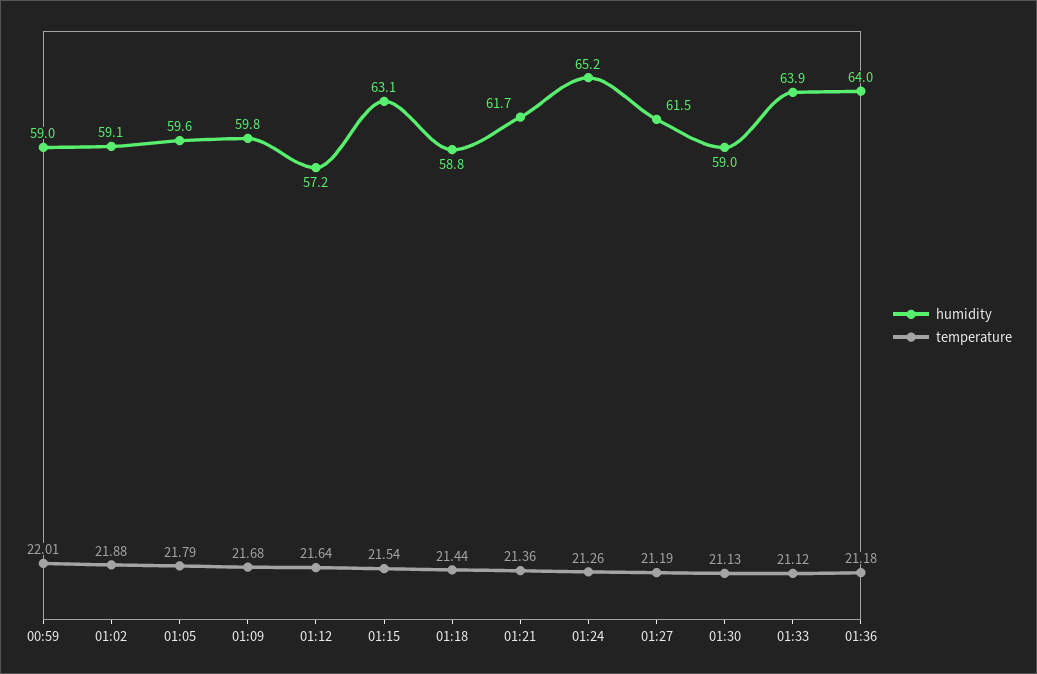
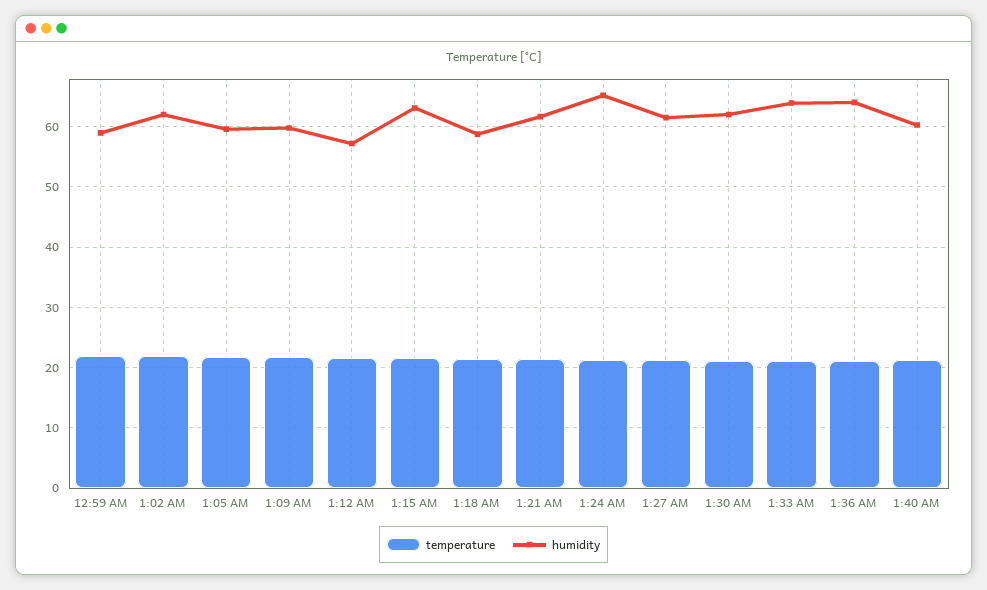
humidity, 01:02: 59.1 -> 62
humidity, 01:30: 59 -> 62
temperature, 1:40 AM: none -> 21
humidity, 1:40 AM: none -> 60

